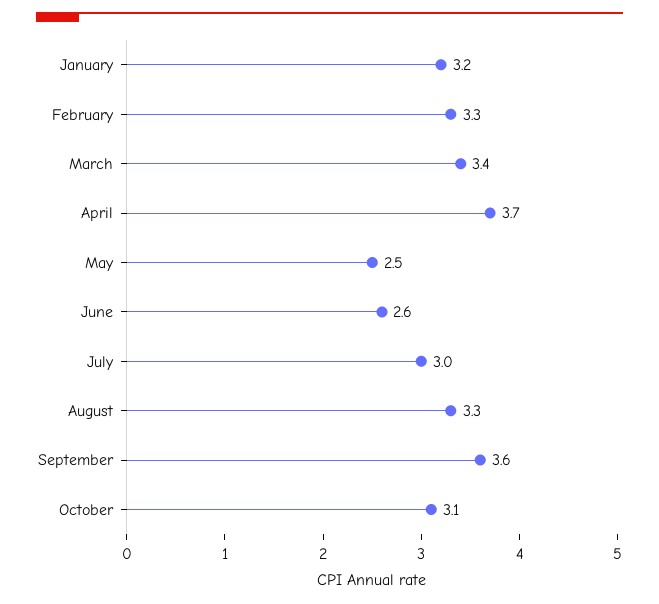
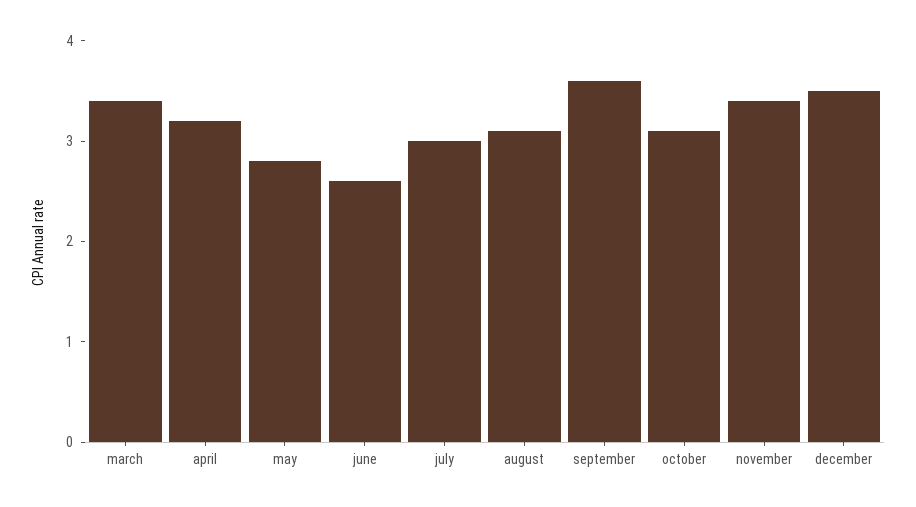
January: 3.2 -> none
February: 3.3 -> none
April: 3.7 -> 3.2
May: 2.5 -> 2.8
August: 3.3 -> 3.1
november: none -> 3.4
december: none -> 3.5

